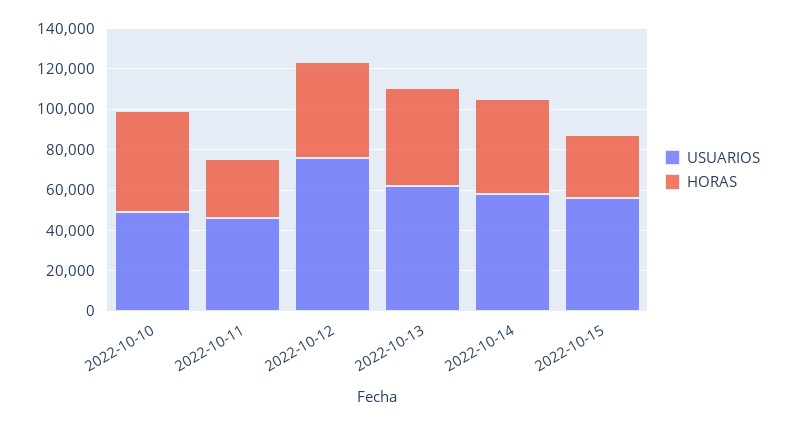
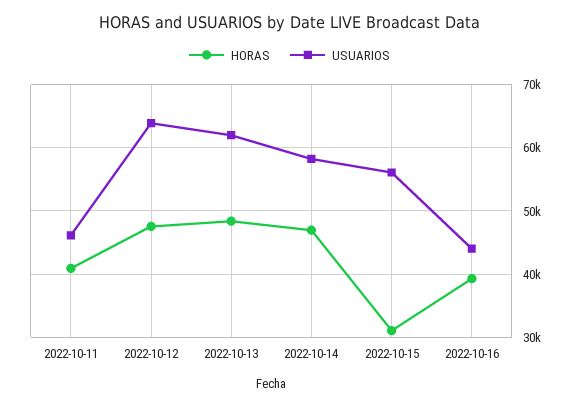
USUARIOS, 2022-10-10: 50000 -> none
HORAS, 2022-10-10: 50000 -> none
HORAS, 2022-10-11: 30000 -> 41000
USUARIOS, 2022-10-12: 75000 -> 64000
HORAS, 2022-10-16: none -> 39000
USUARIOS, 2022-10-16: none -> 44000

